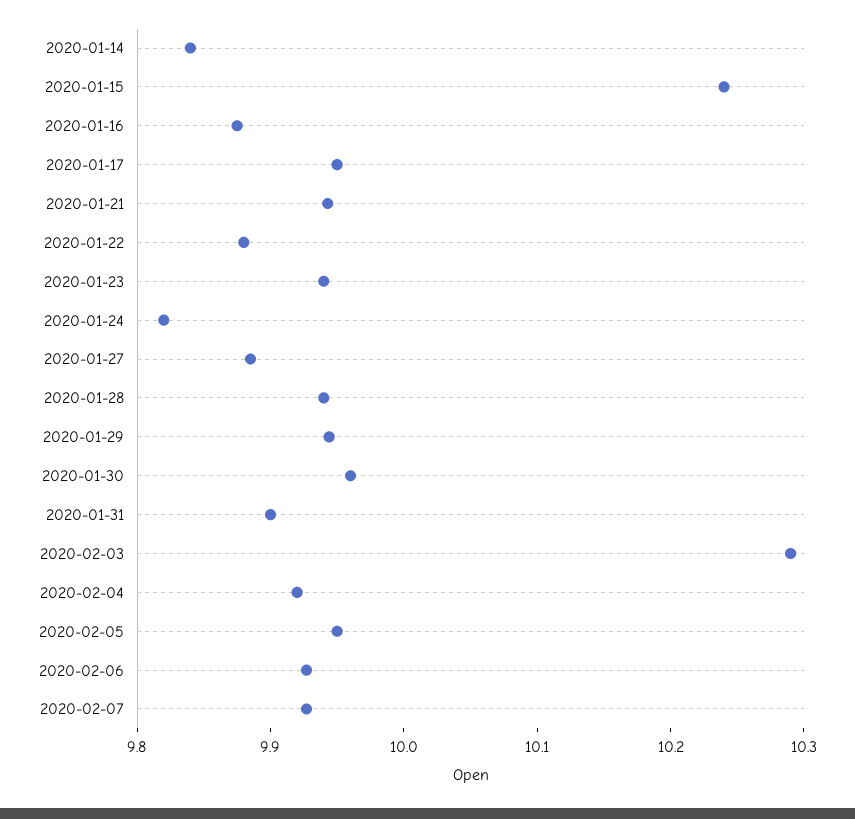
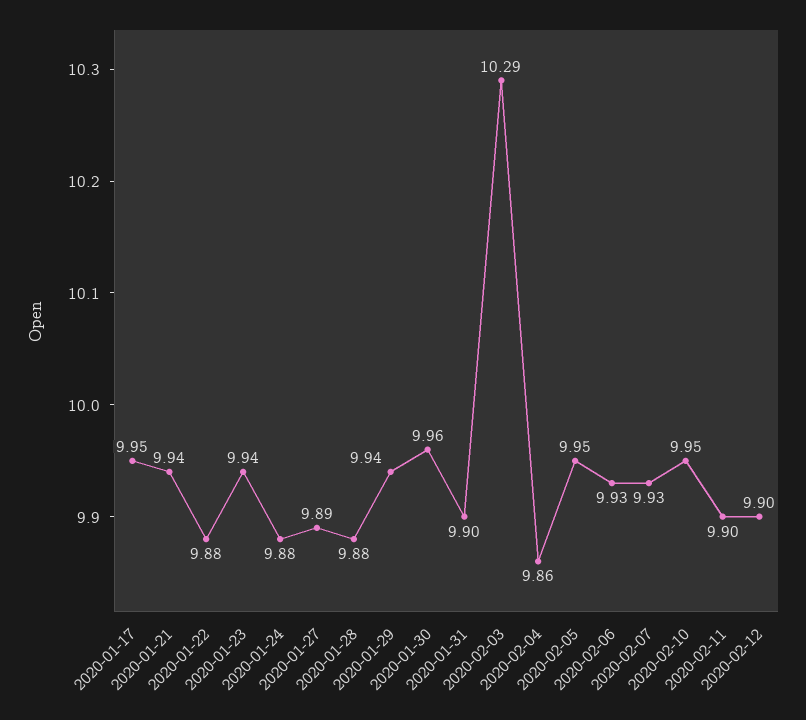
2020-01-14: 9.84 -> none
2020-01-15: 10.24 -> none
2020-01-16: 9.88 -> none
2020-01-24: 9.82 -> 9.88
2020-01-28: 9.94 -> 9.88
2020-02-04: 9.92 -> 9.86
2020-02-10: none -> 9.95
2020-02-11: none -> 9.9
2020-02-12: none -> 9.9

